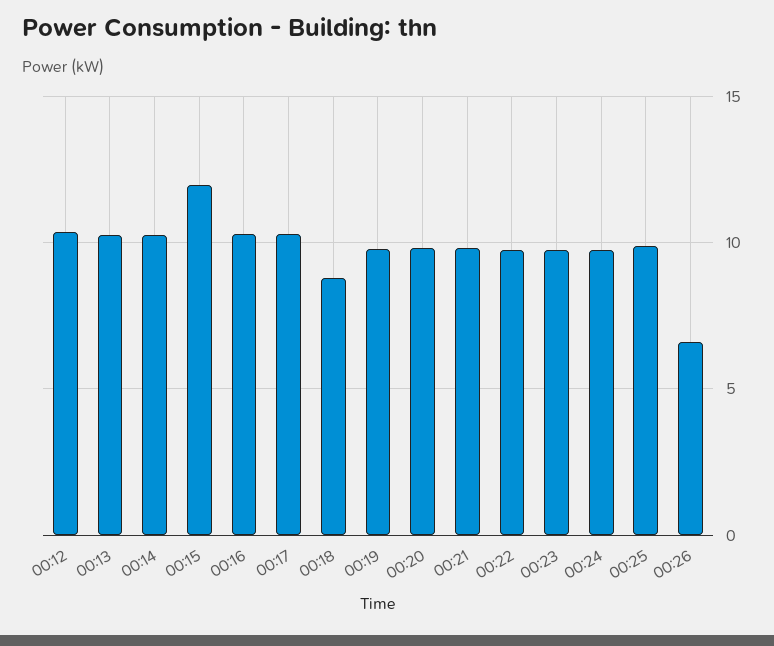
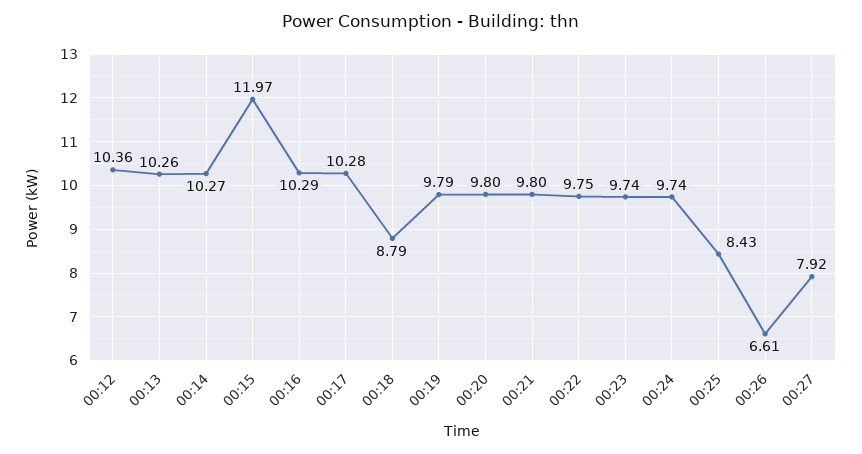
00:25: 10 -> 8.43
00:27: none -> 7.92

